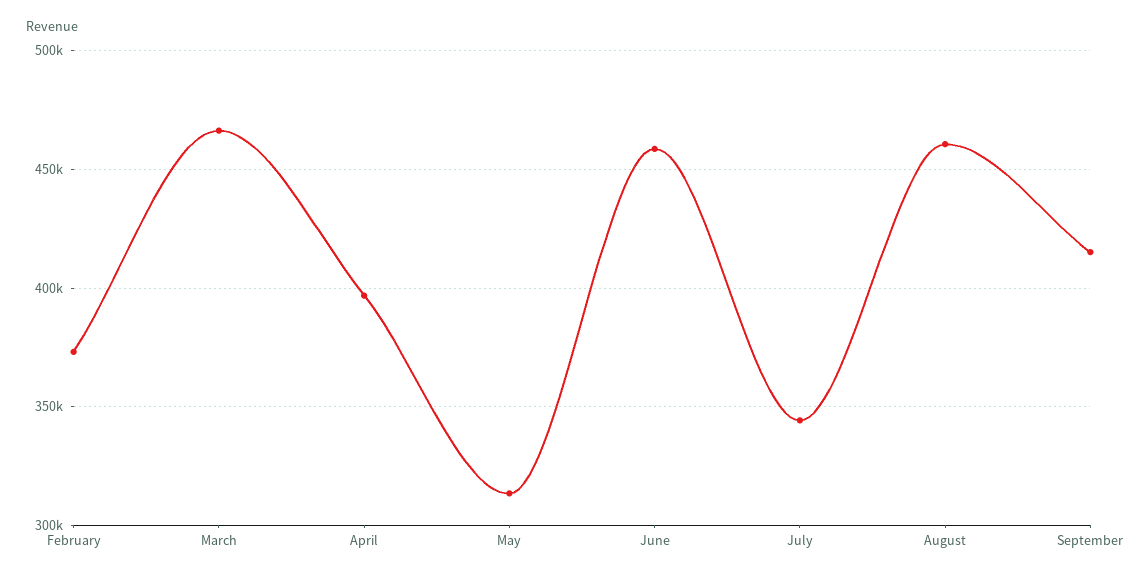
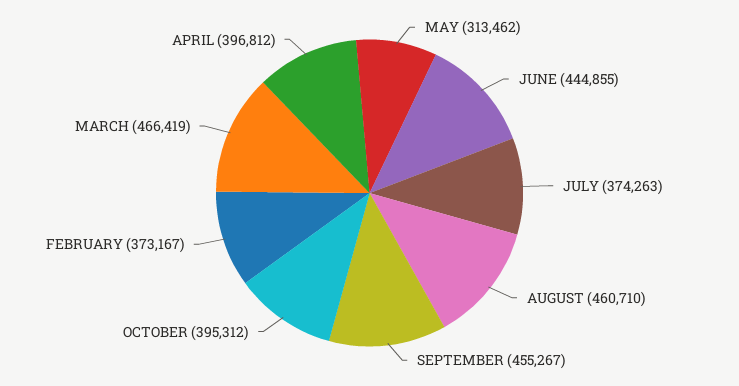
June: 460000 -> 444855
July: 345000 -> 374263
September: 415000 -> 455267
OCTOBER: none -> 395312

